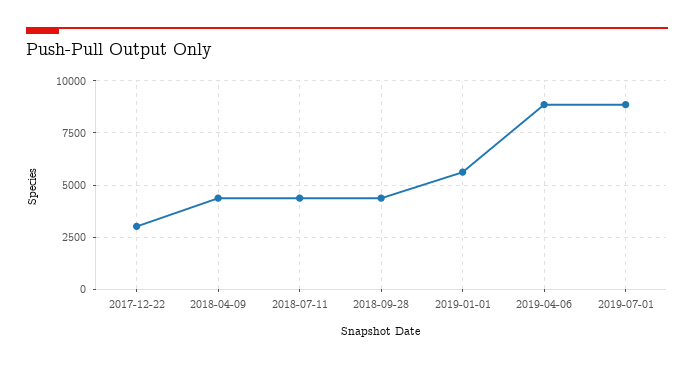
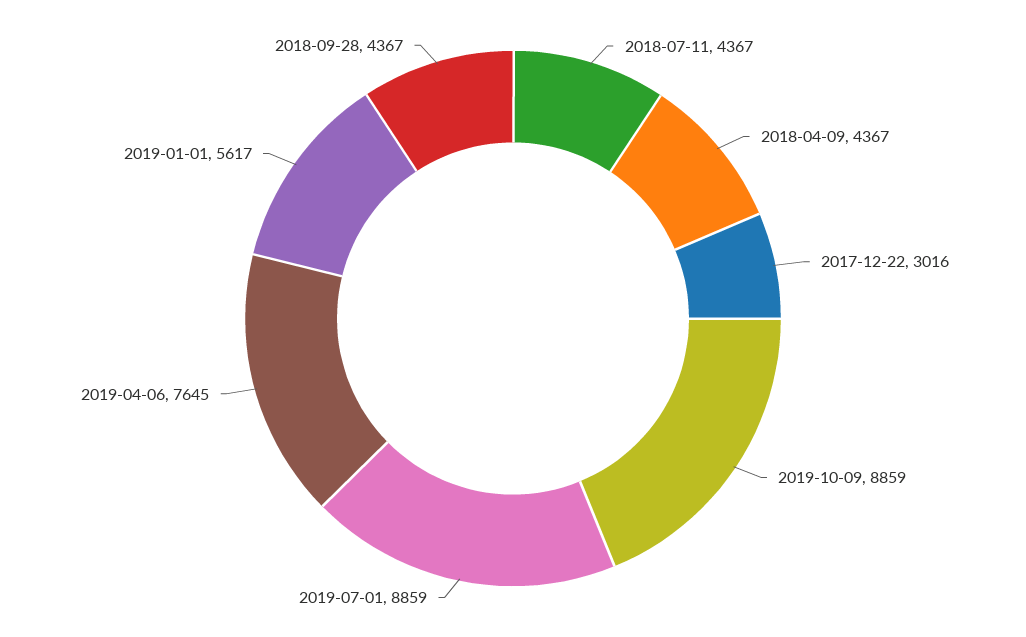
2019-04-06: 9000 -> 7645
2019-10-09: none -> 8859

